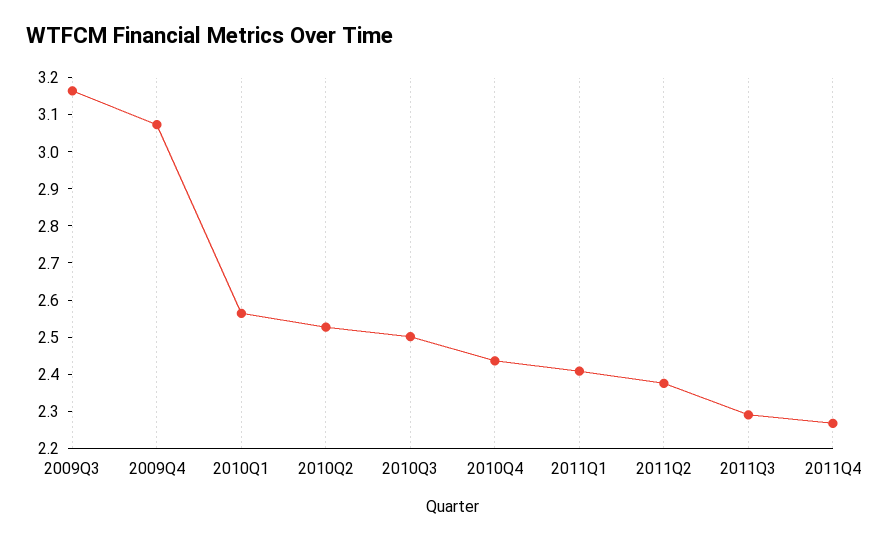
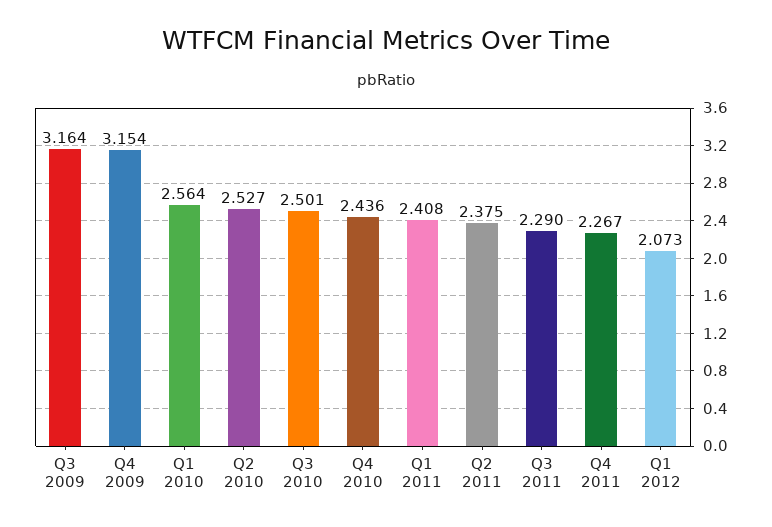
2009Q4: 3.075 -> 3.154
Q1 2012: none -> 2.073

